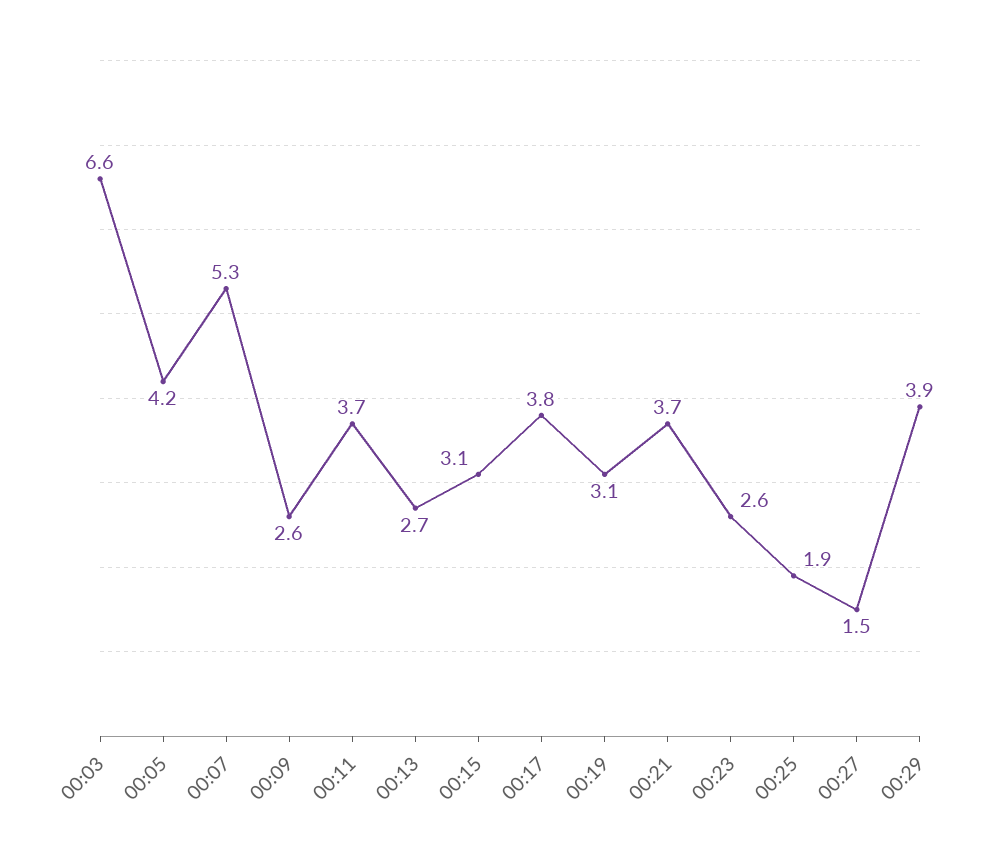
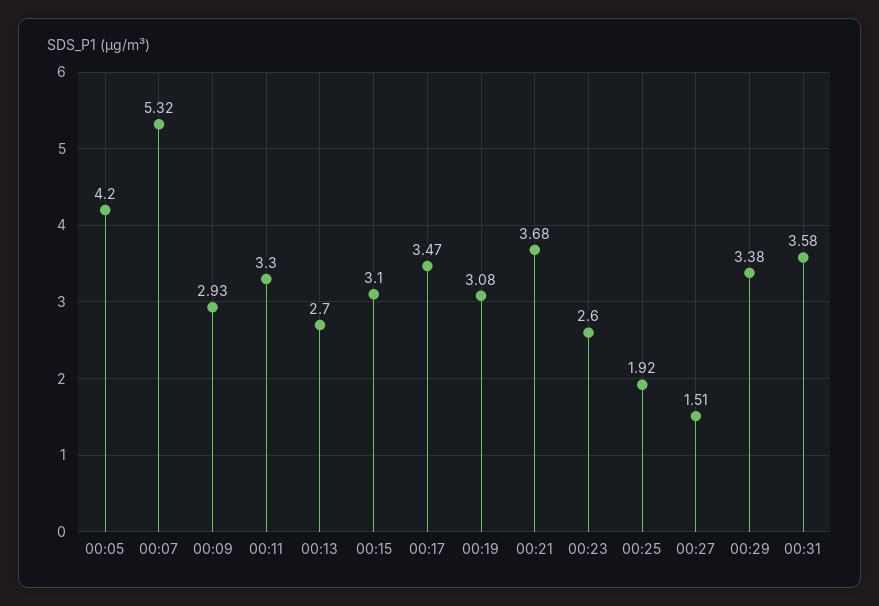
00:03: 6.6 -> none
00:09: 2.6 -> 2.93
00:11: 3.7 -> 3.3
00:17: 3.8 -> 3.47
00:29: 3.9 -> 3.38
00:31: none -> 3.58

